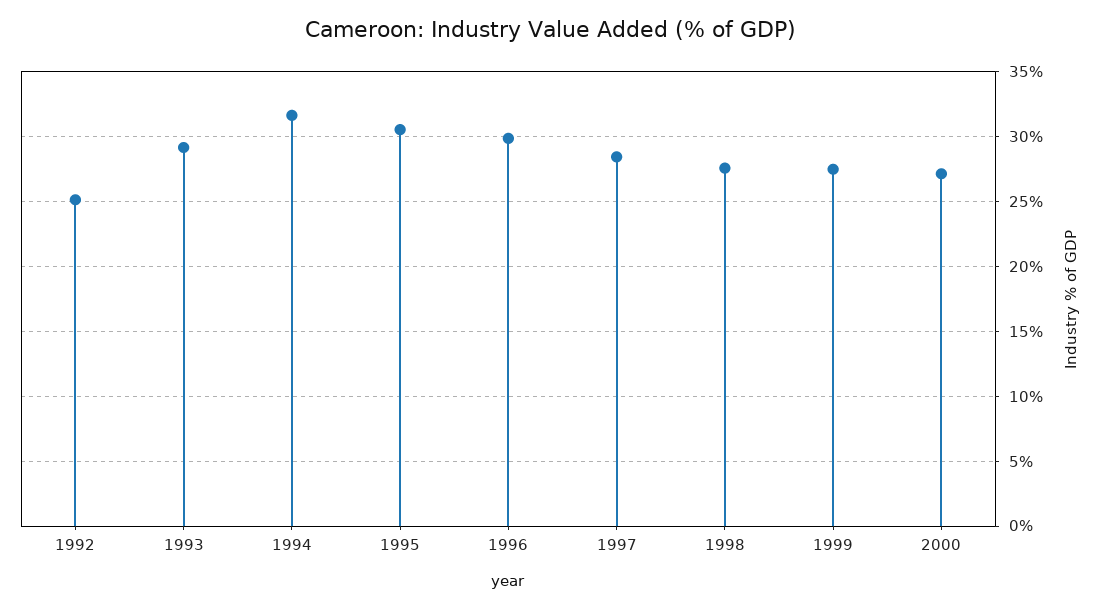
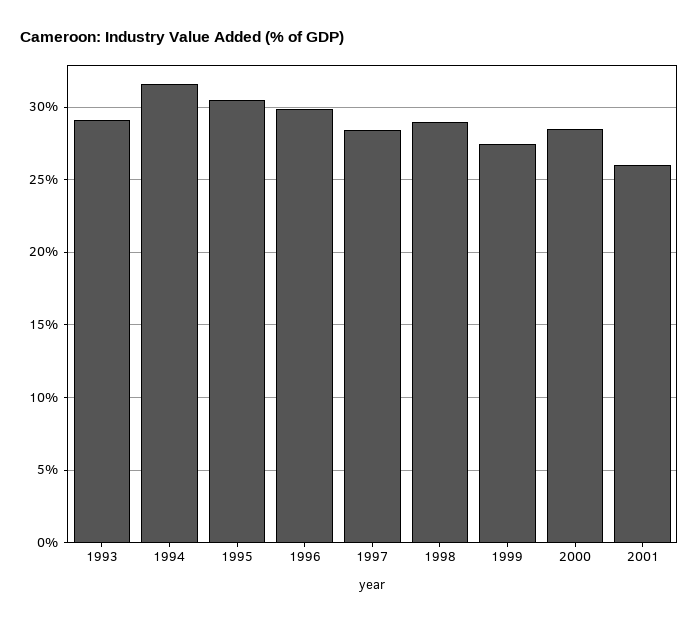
1992: 25 -> none
1998: 27.5 -> 29
2000: 27 -> 28.5
2001: none -> 26

